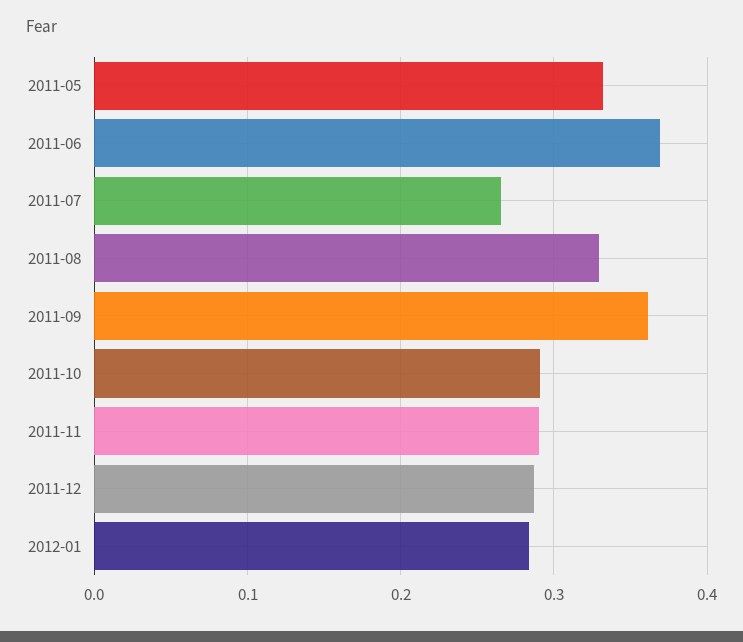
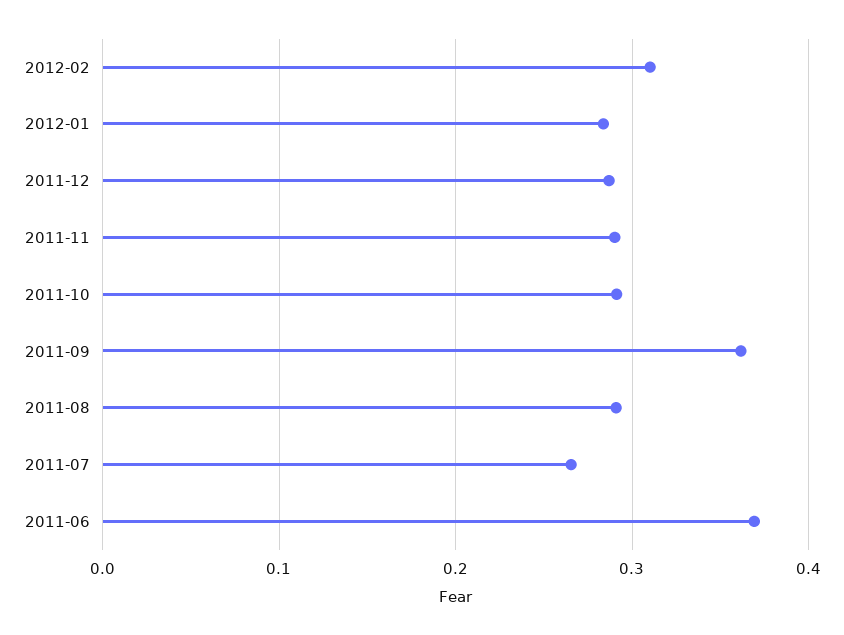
2011-05: 0.33 -> none
2011-08: 0.33 -> 0.29
2012-02: none -> 0.31

